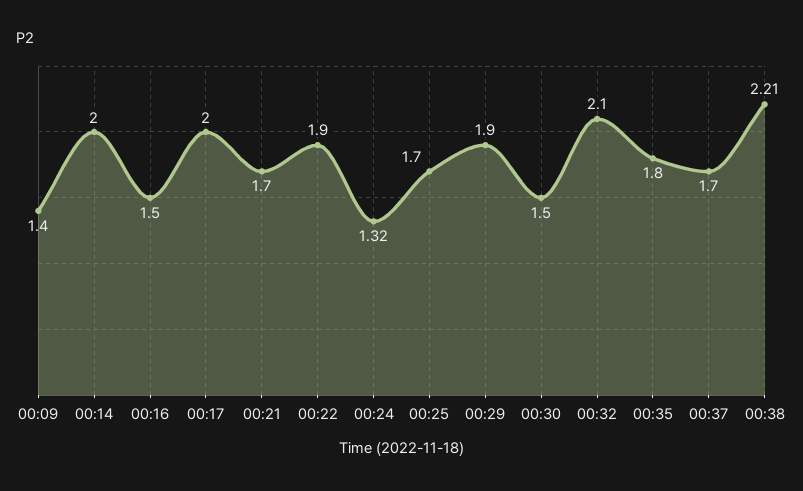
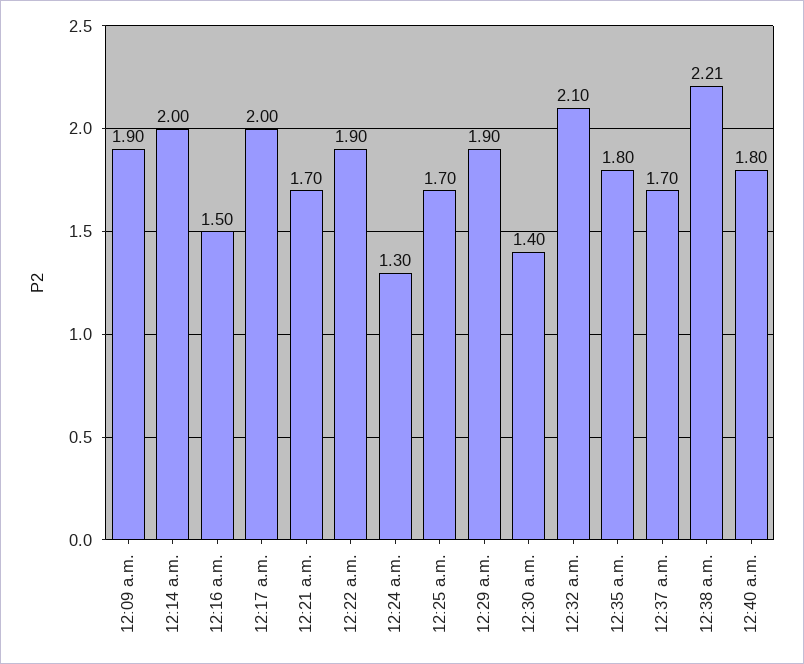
00:09: 1.4 -> 1.9
00:24: 1.32 -> 1.3
00:30: 1.5 -> 1.4
12:40 a.m.: none -> 1.8

